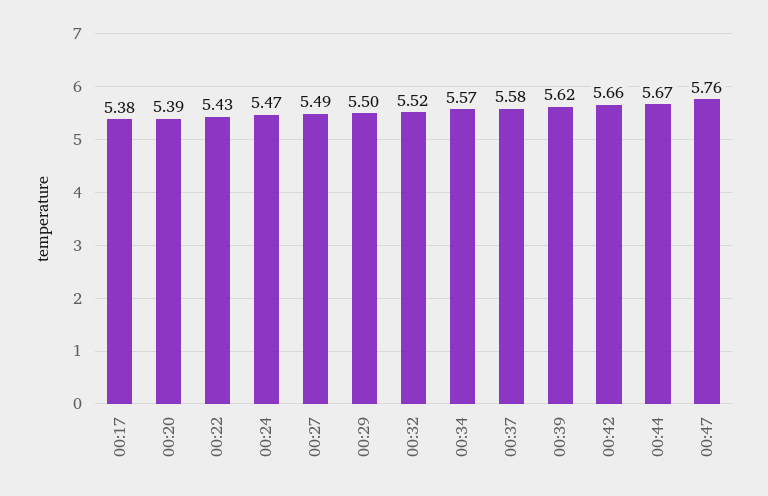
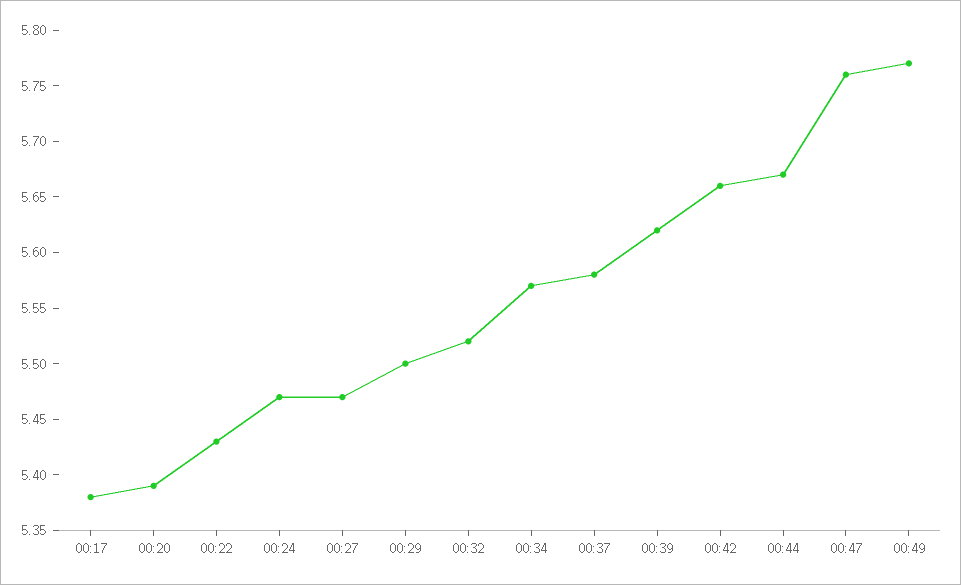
00:27: 5.49 -> 5.47
00:49: none -> 5.77

